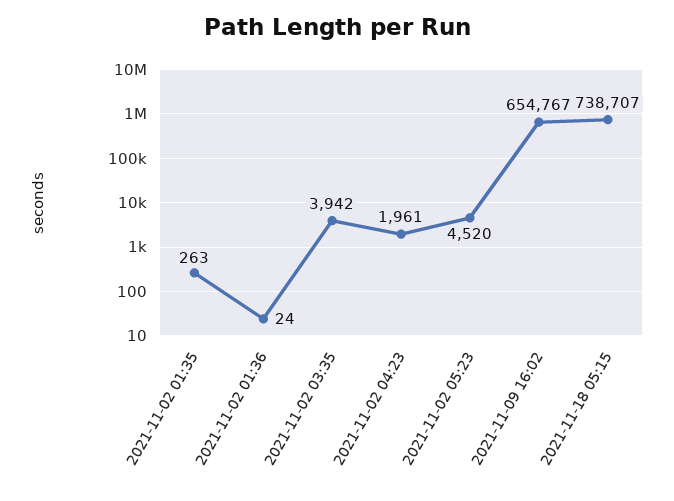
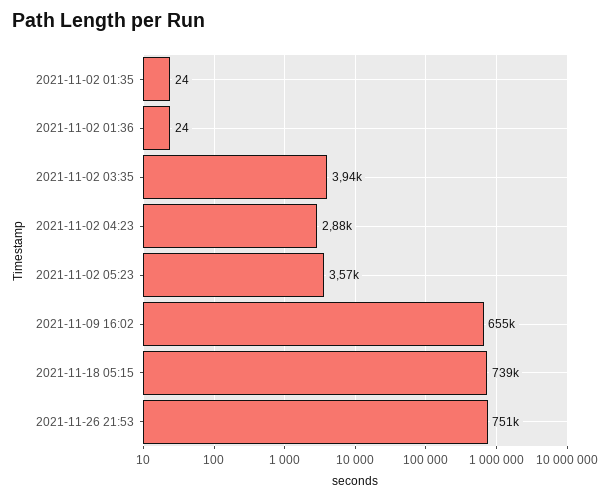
2021-11-02 01:35: 263 -> 24
2021-11-02 04:23: 1961 -> 2880
2021-11-02 05:23: 4520 -> 3570
2021-11-26 21:53: none -> 751000

